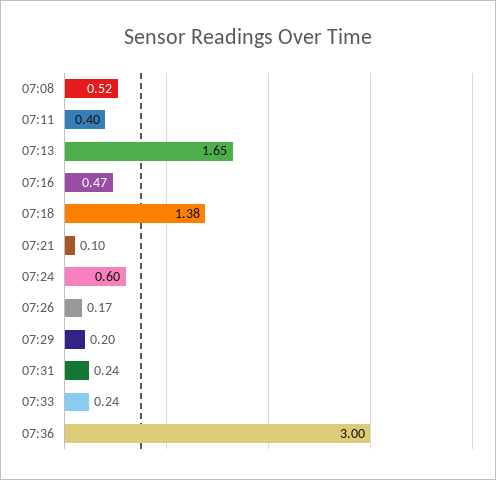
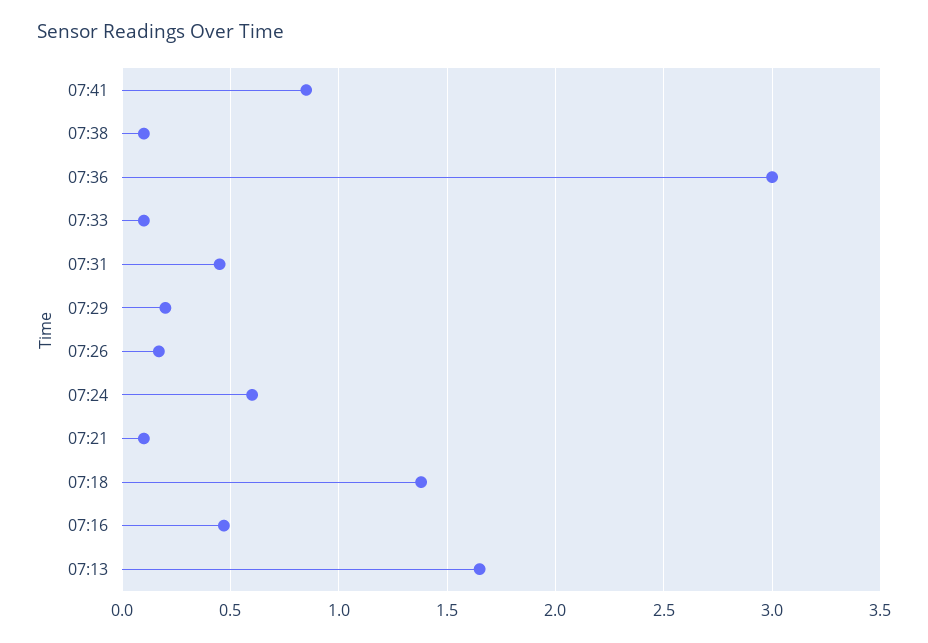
07:08: 0.52 -> none
07:11: 0.4 -> none
07:31: 0.24 -> 0.45
07:33: 0.24 -> 0.1
07:41: none -> 0.85
07:38: none -> 0.1

